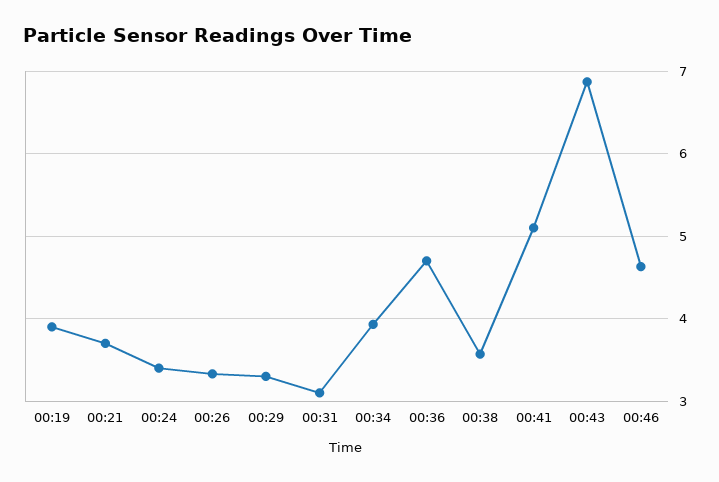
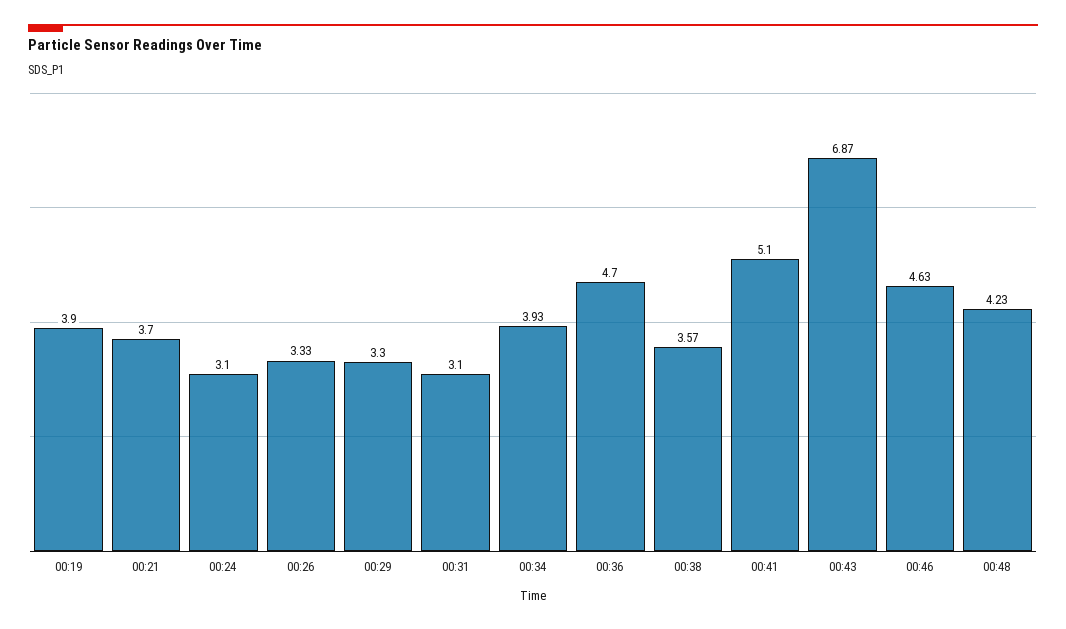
00:24: 3.4 -> 3.1
00:48: none -> 4.23

